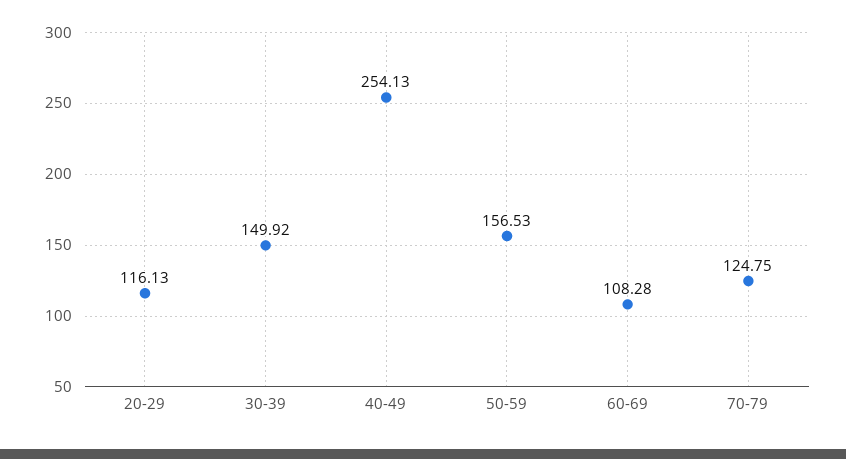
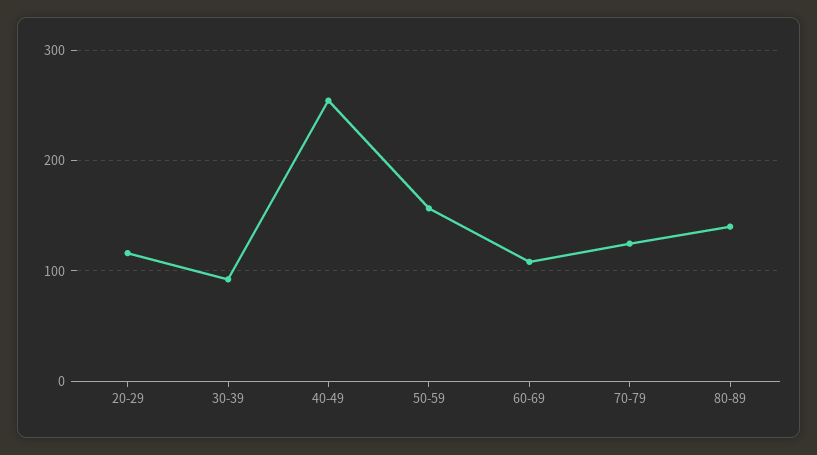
30-39: 149.92 -> 90
80-89: none -> 140

